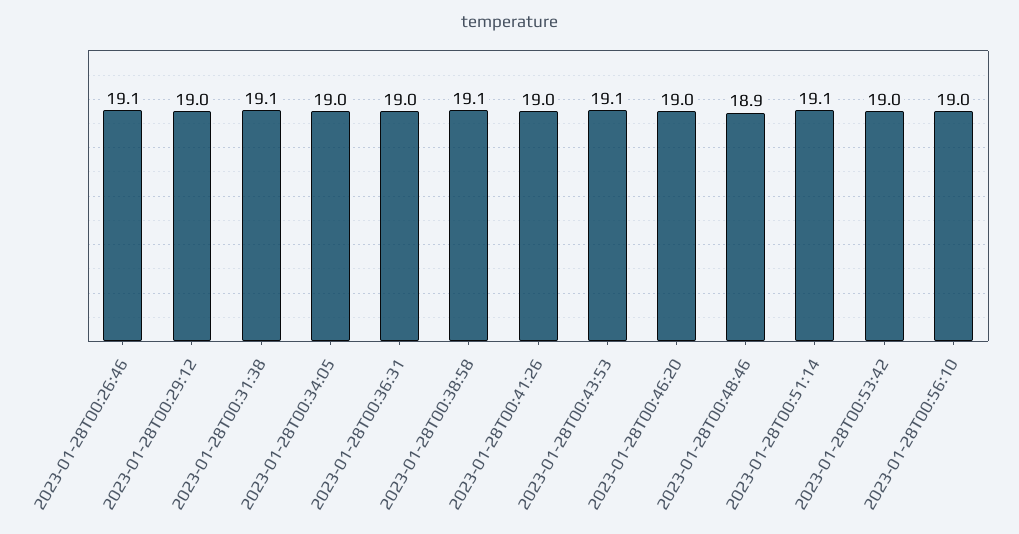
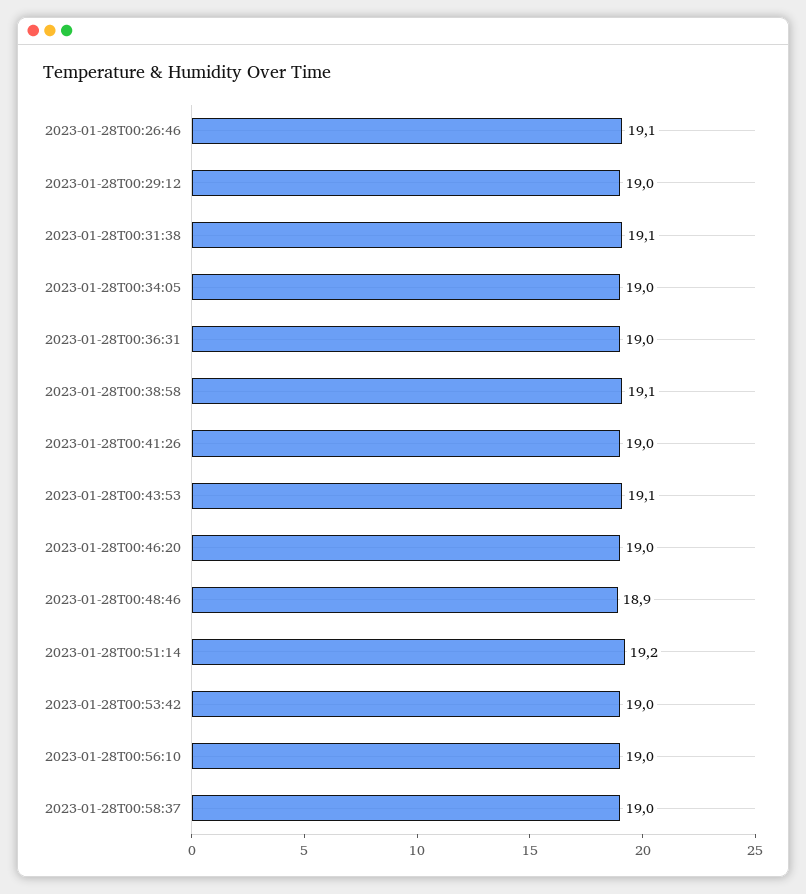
2023-01-28T00:51:14: 19.1 -> 19.2
2023-01-28T00:58:37: none -> 19

